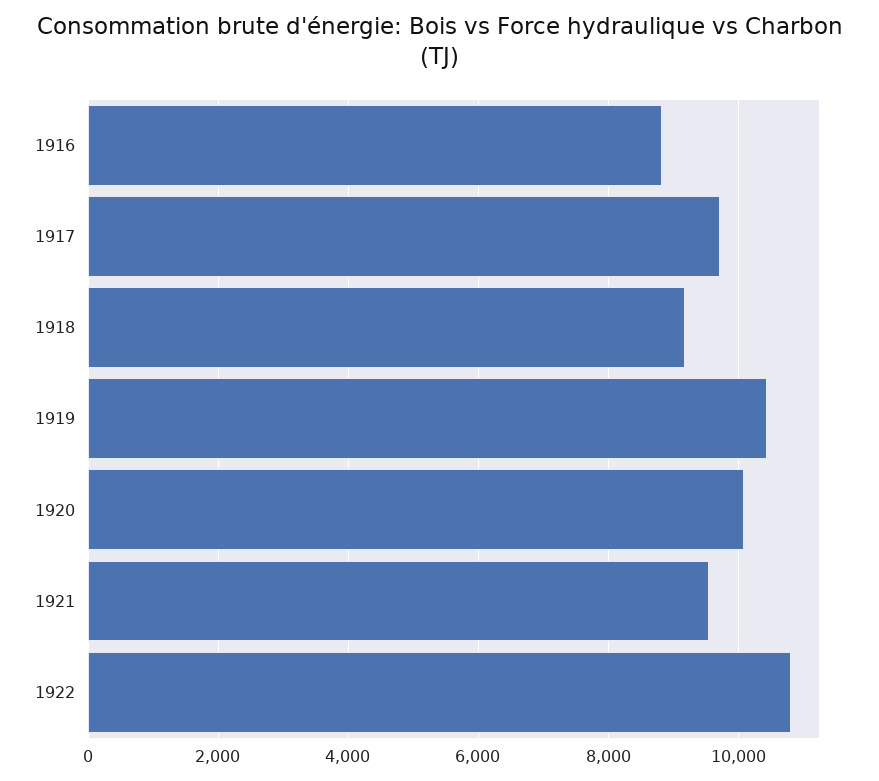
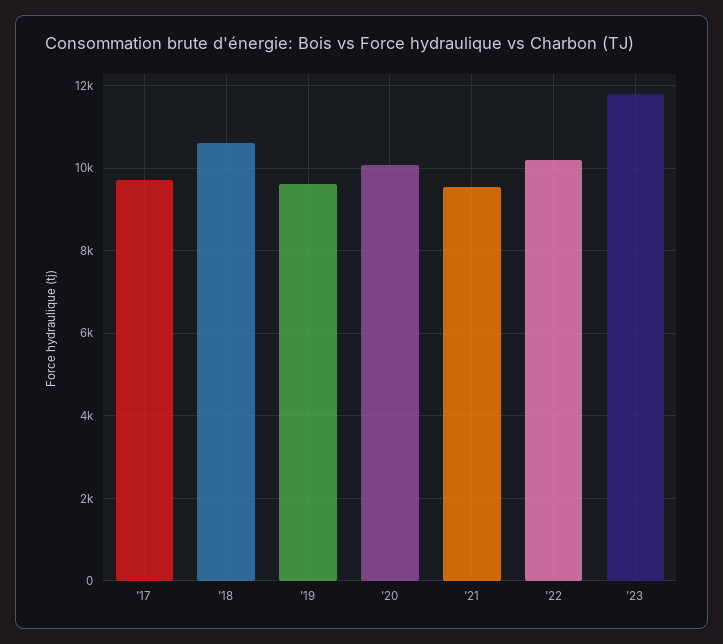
1916: 8800 -> none
1918: 9200 -> 10600
1919: 10400 -> 9600
1922: 10800 -> 10200
'23: none -> 11800

